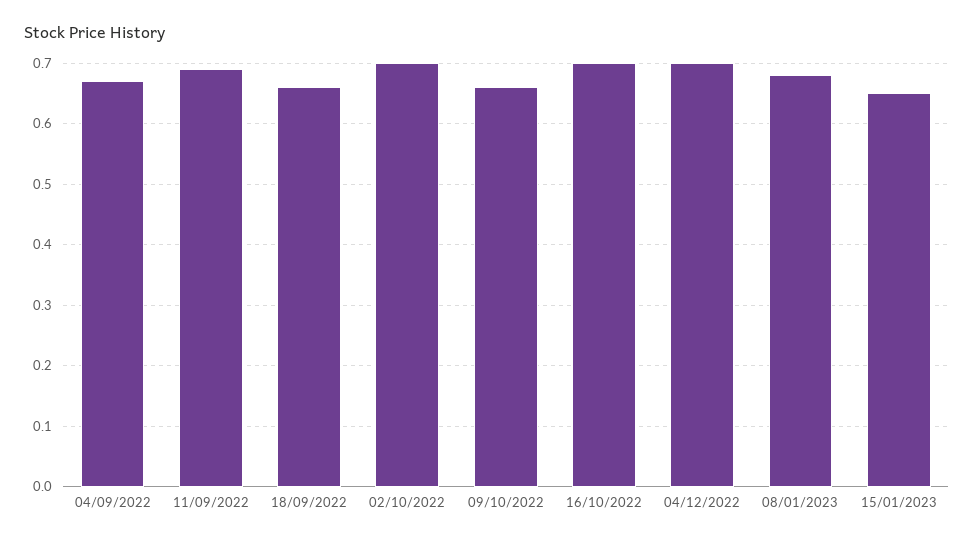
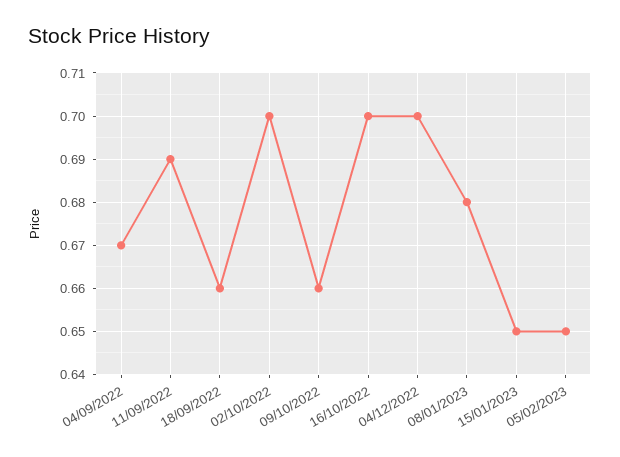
05/02/2023: none -> 0.65

